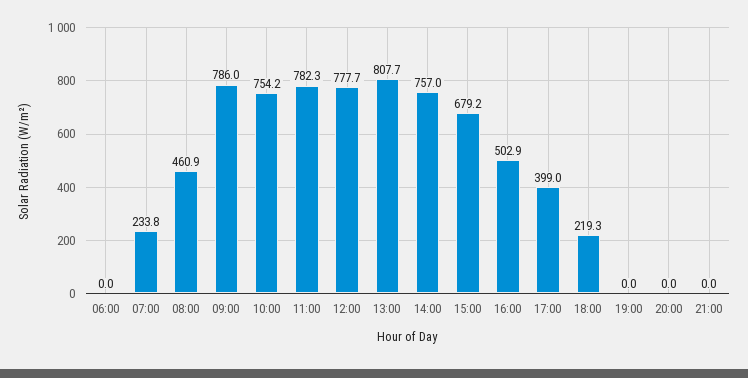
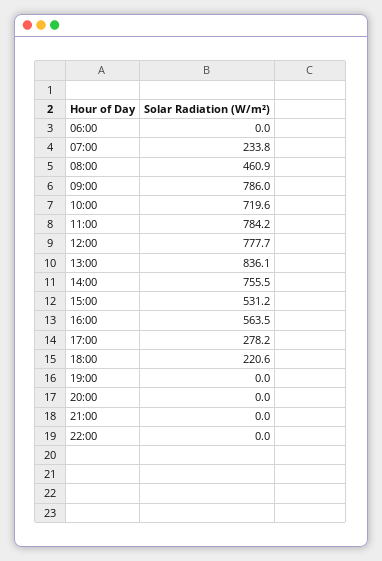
10:00: 754.2 -> 719.6
11:00: 782.3 -> 784.2
13:00: 807.7 -> 836.1
14:00: 757 -> 755.5
15:00: 679.2 -> 531.2
16:00: 502.9 -> 563.5
17:00: 399 -> 278.2
18:00: 219.3 -> 220.6
22:00: none -> 0

